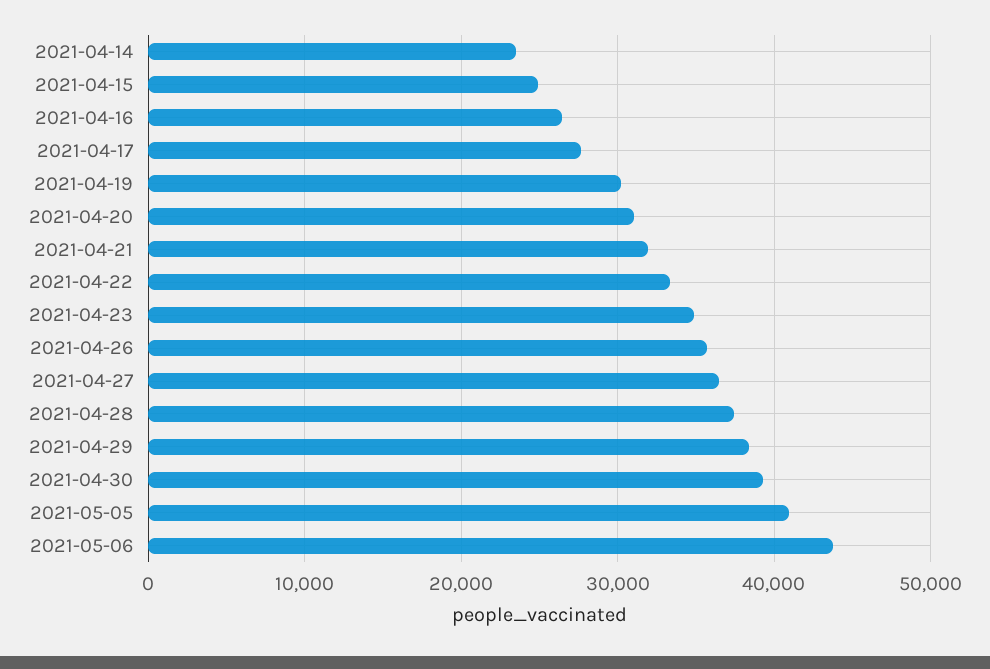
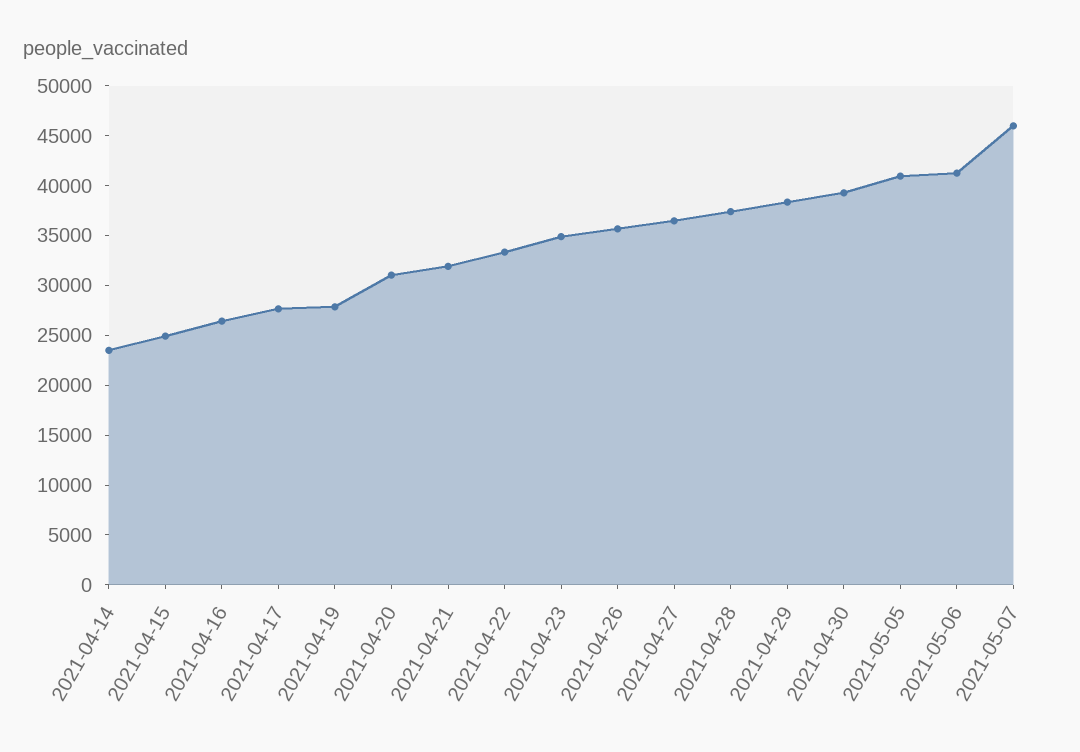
2021-04-19: 30000 -> 28000
2021-05-06: 44000 -> 41000
2021-05-07: none -> 46000

